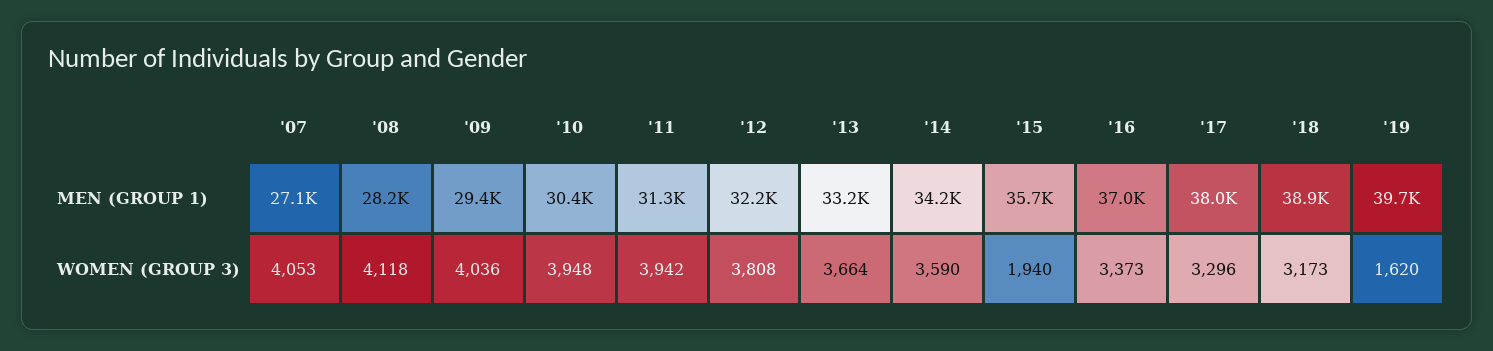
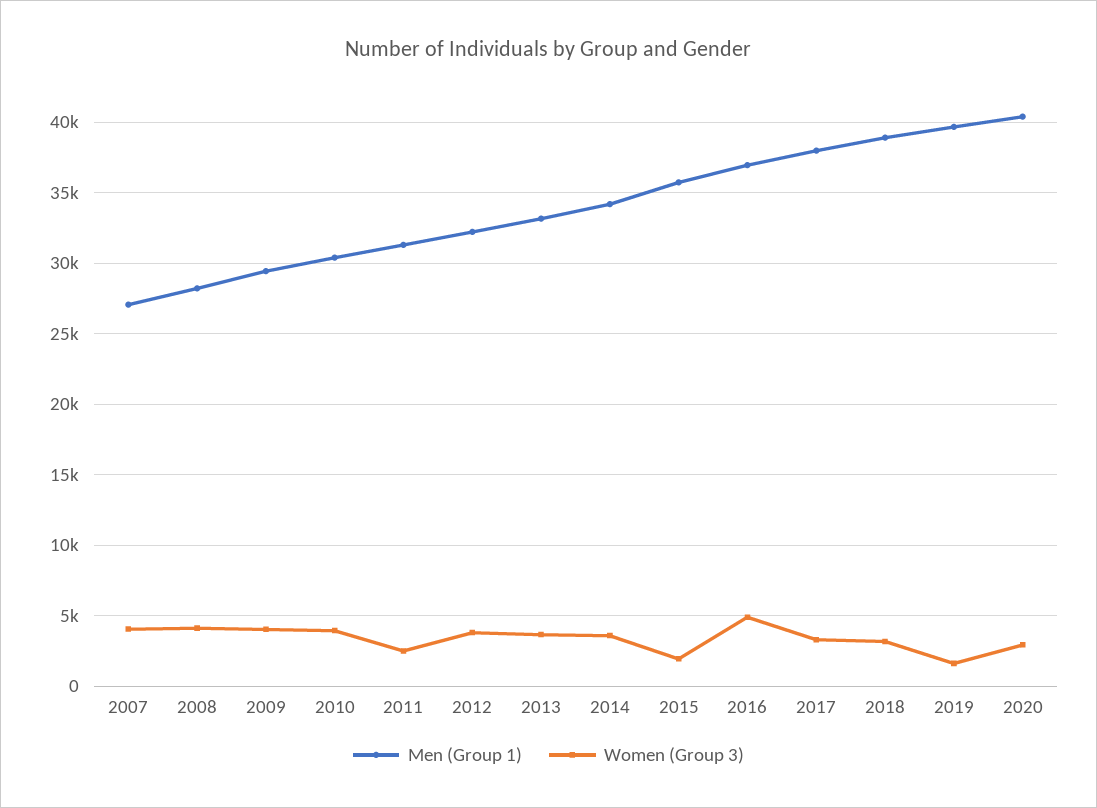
WOMEN (GROUP 3), '11: 3942 -> 2500
WOMEN (GROUP 3), '16: 3373 -> 5000
MEN (GROUP 1), 2020: none -> 40500
WOMEN (GROUP 3), 2020: none -> 3000

